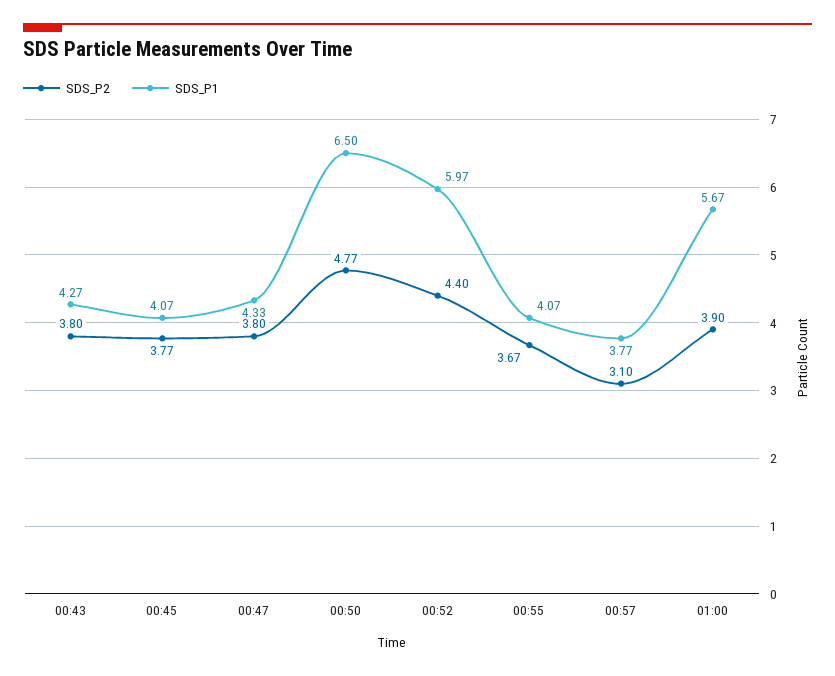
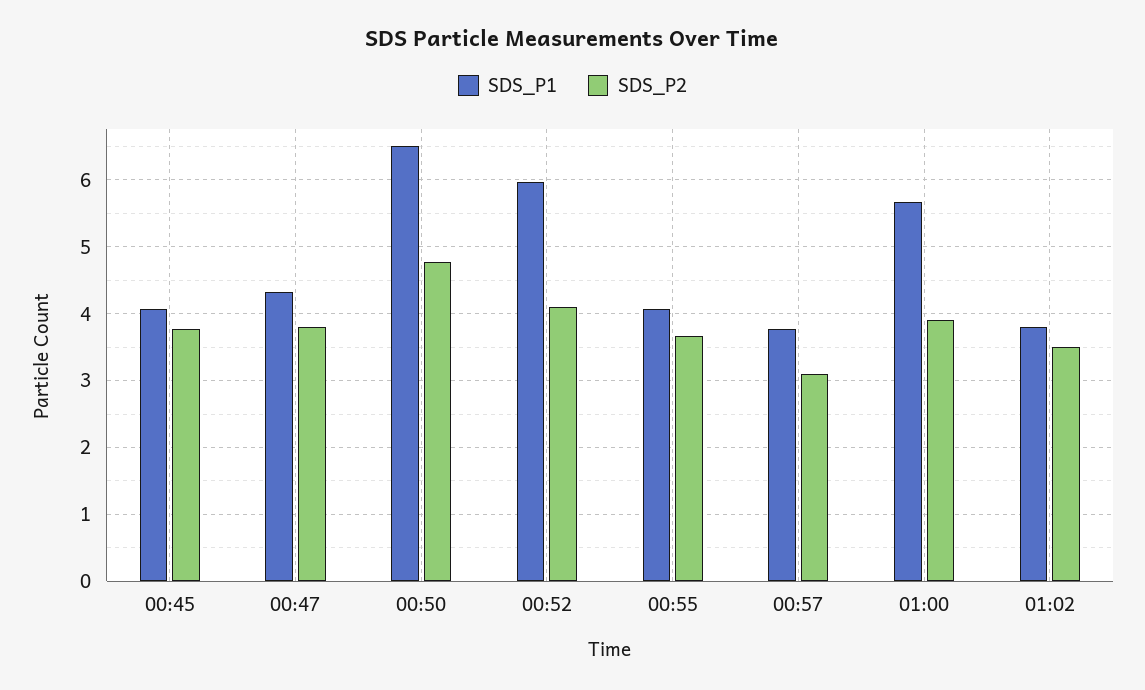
SDS_P2, 00:43: 3.8 -> none
SDS_P1, 00:43: 4.27 -> none
SDS_P2, 00:52: 4.4 -> 4.1
SDS_P1, 01:02: none -> 3.8
SDS_P2, 01:02: none -> 3.5

